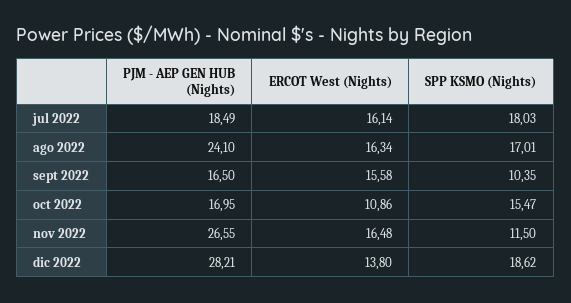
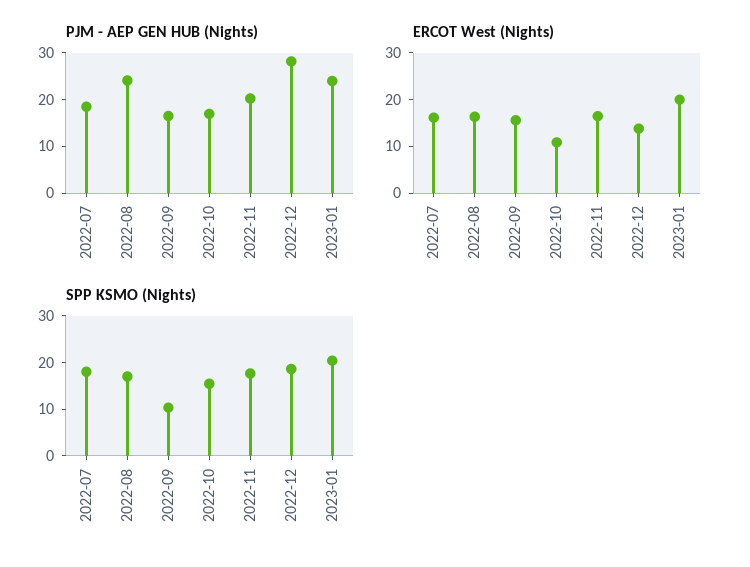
PJM - AEP GEN HUB (Nights), nov 2022: 26.55 -> 20
SPP KSMO (Nights), nov 2022: 11.5 -> 18
PJM - AEP GEN HUB (Nights), 2023-01: none -> 24
ERCOT West (Nights), 2023-01: none -> 20
SPP KSMO (Nights), 2023-01: none -> 20

